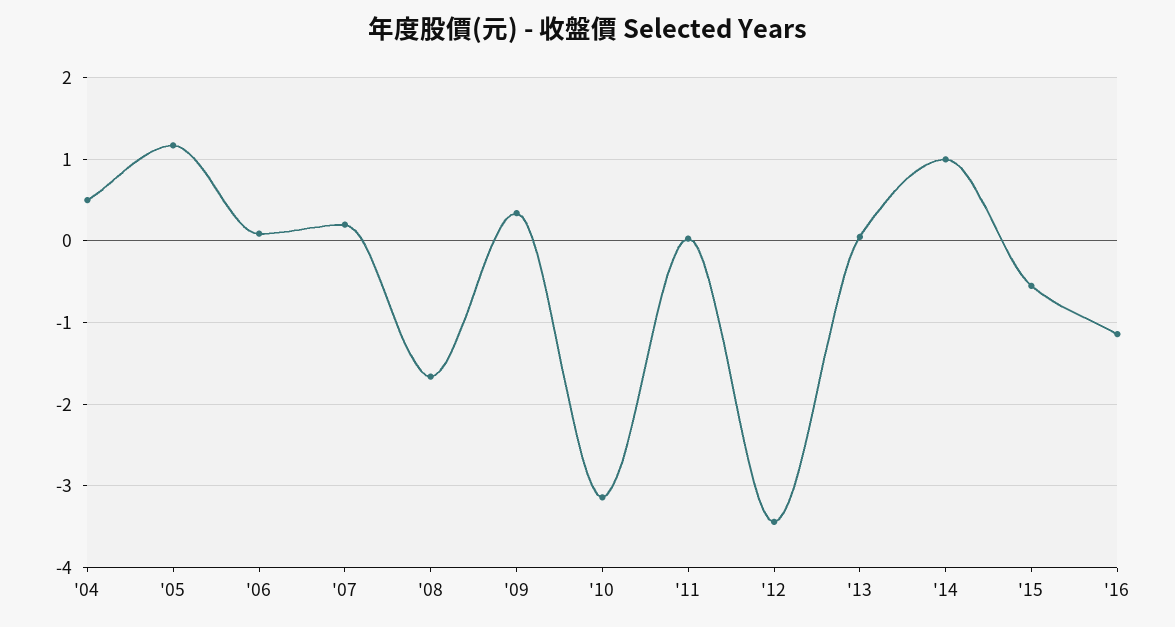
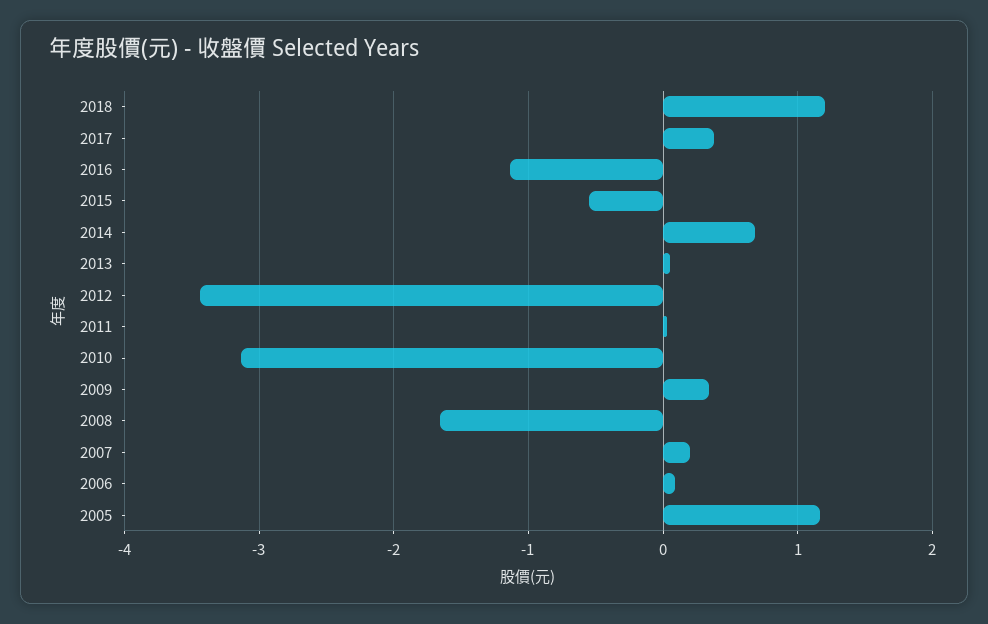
'04: 0.5 -> none
'14: 1 -> 0.7
2018: none -> 1.2
2017: none -> 0.4

